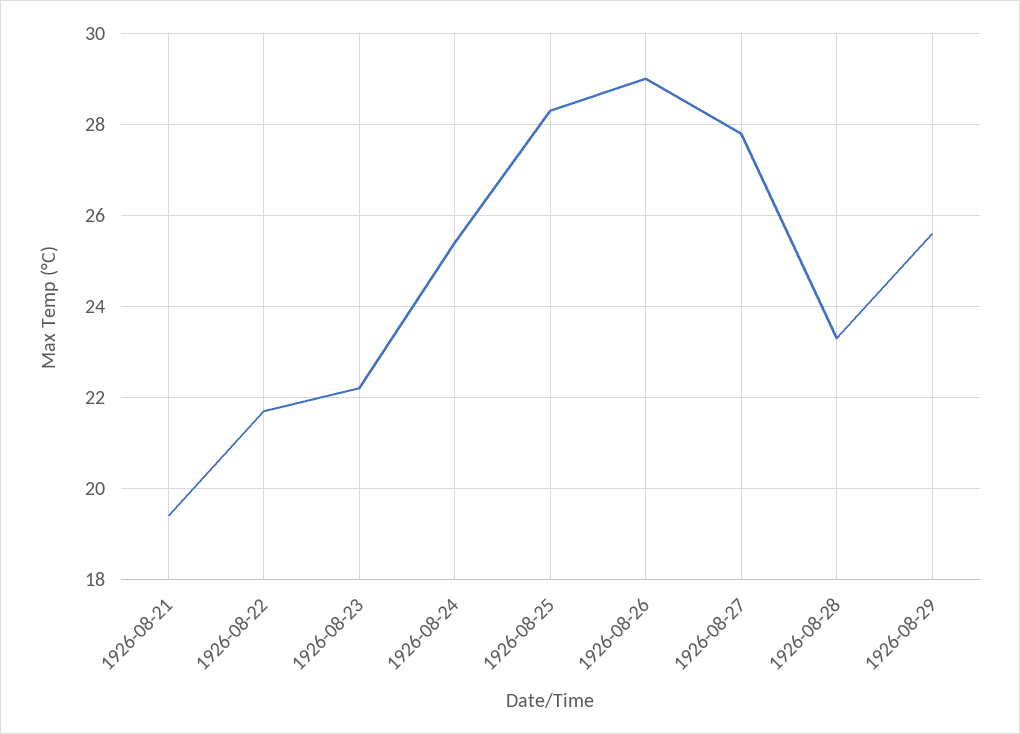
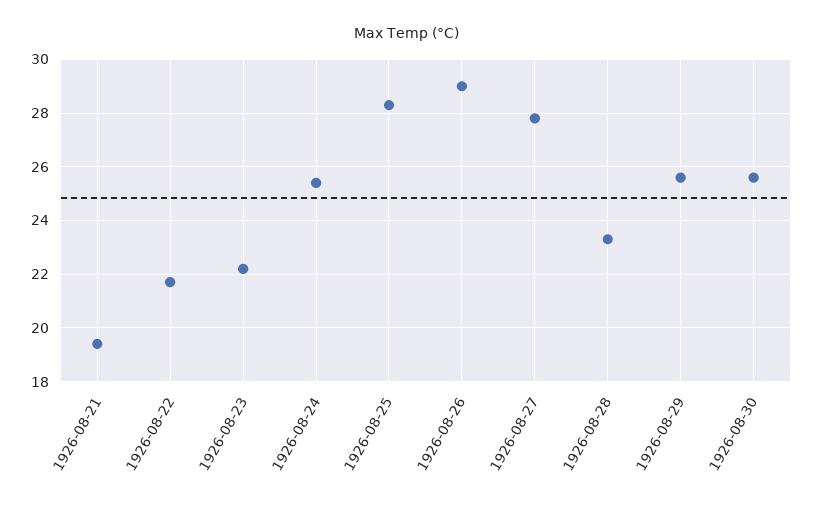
1926-08-30: none -> 25.5

